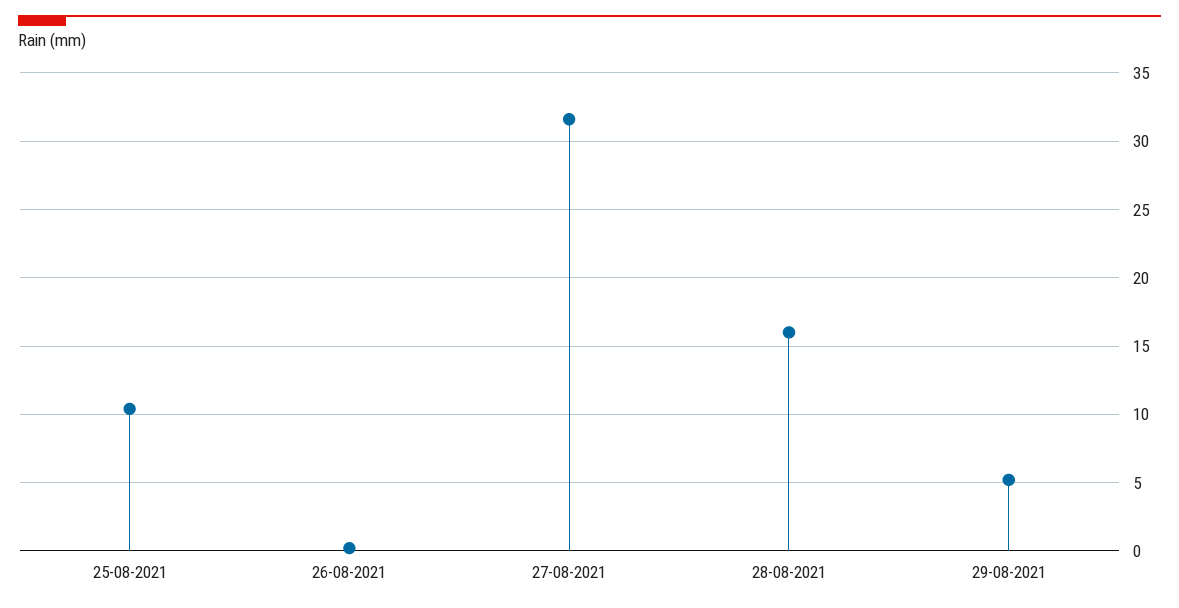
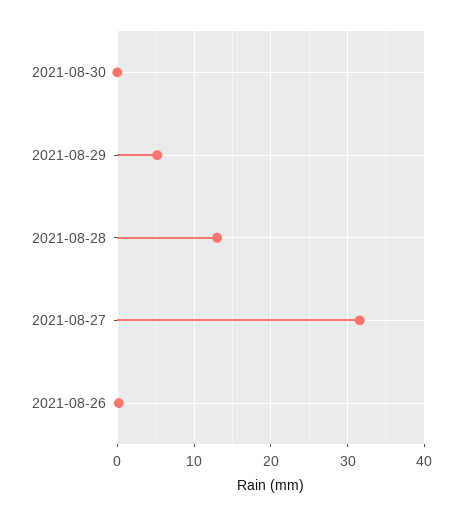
25-08-2021: 10.5 -> none
28-08-2021: 16 -> 13
2021-08-30: none -> 0

